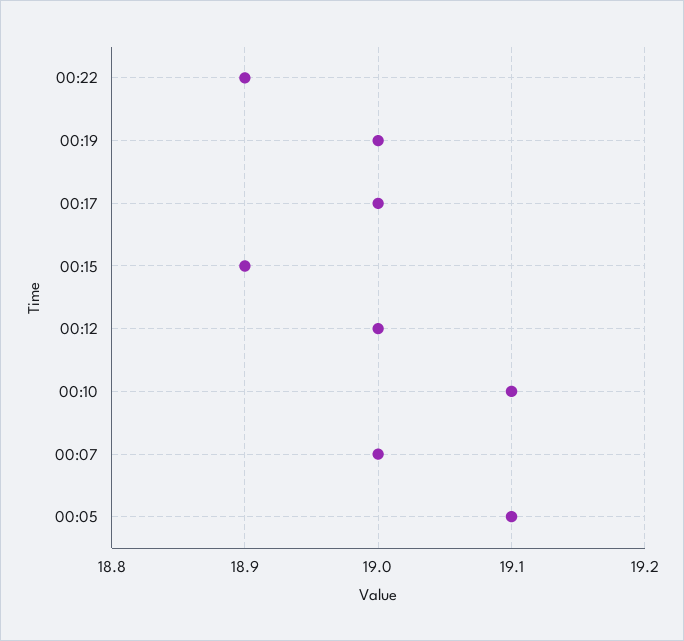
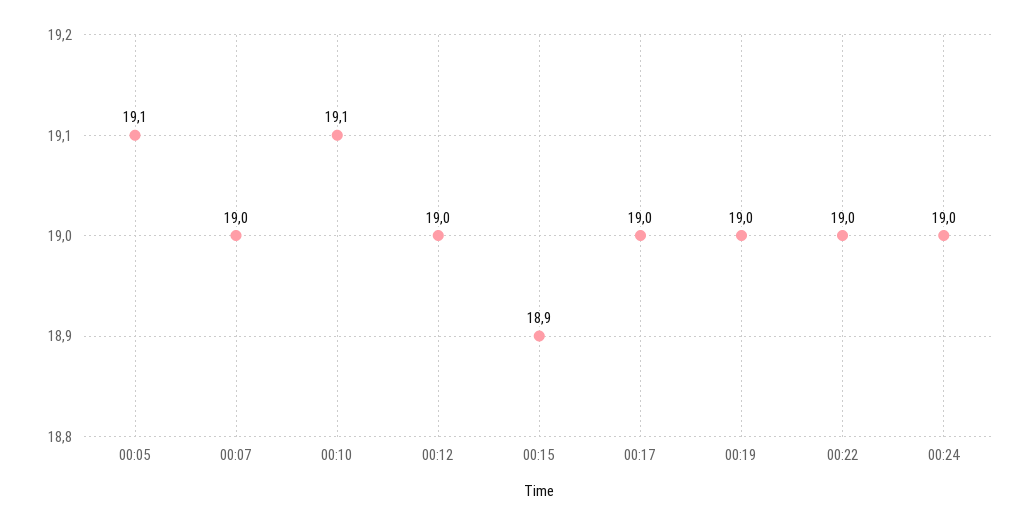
00:22: 18.9 -> 19
00:24: none -> 19

